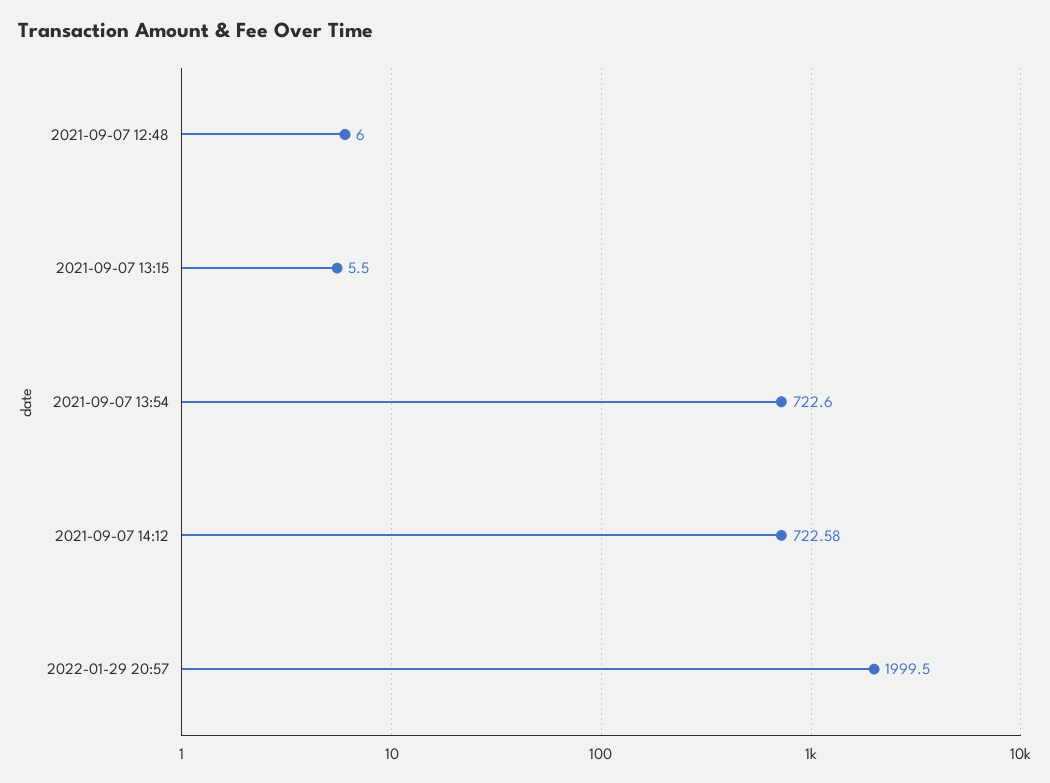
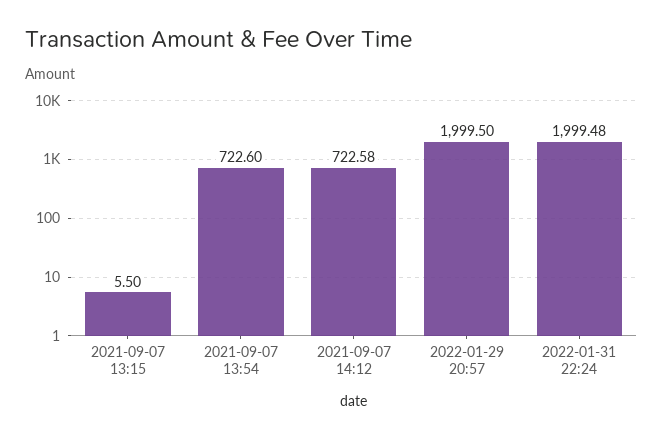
2021-09-07 12:48: 6 -> none
2022-01-31 22:24: none -> 1999.48

